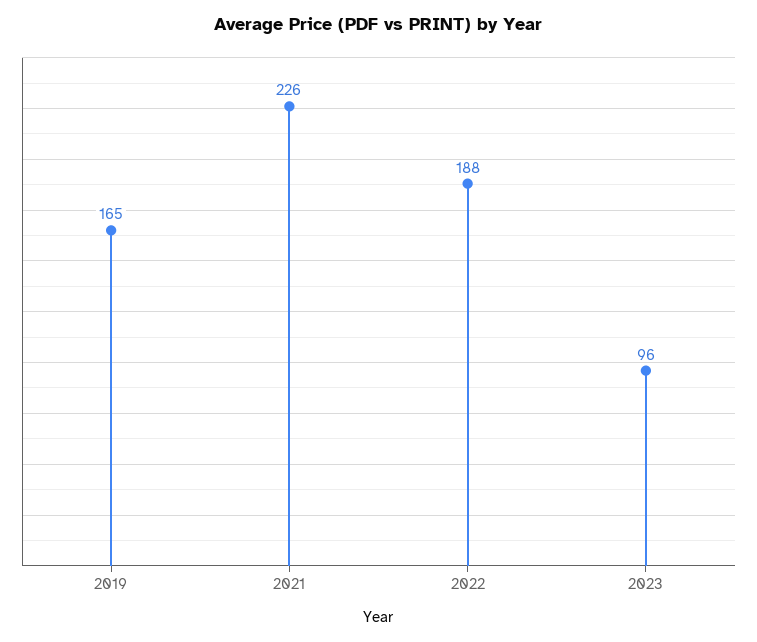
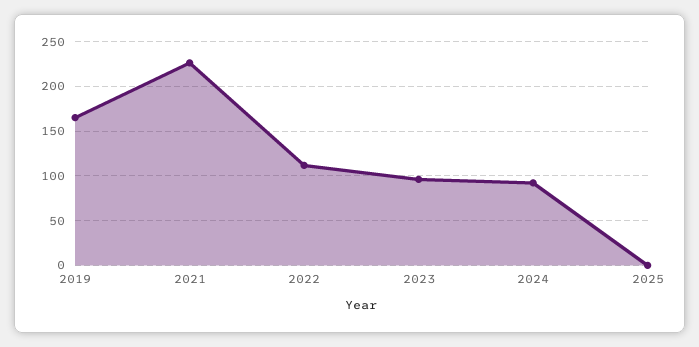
2022: 188 -> 110
2024: none -> 90
2025: none -> 0

